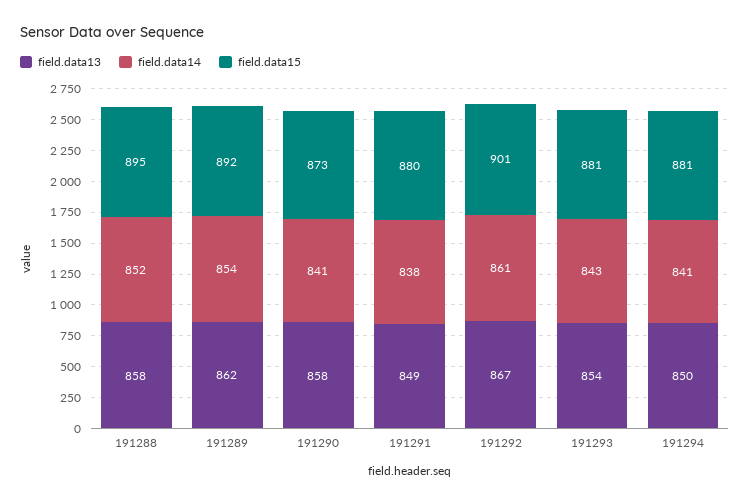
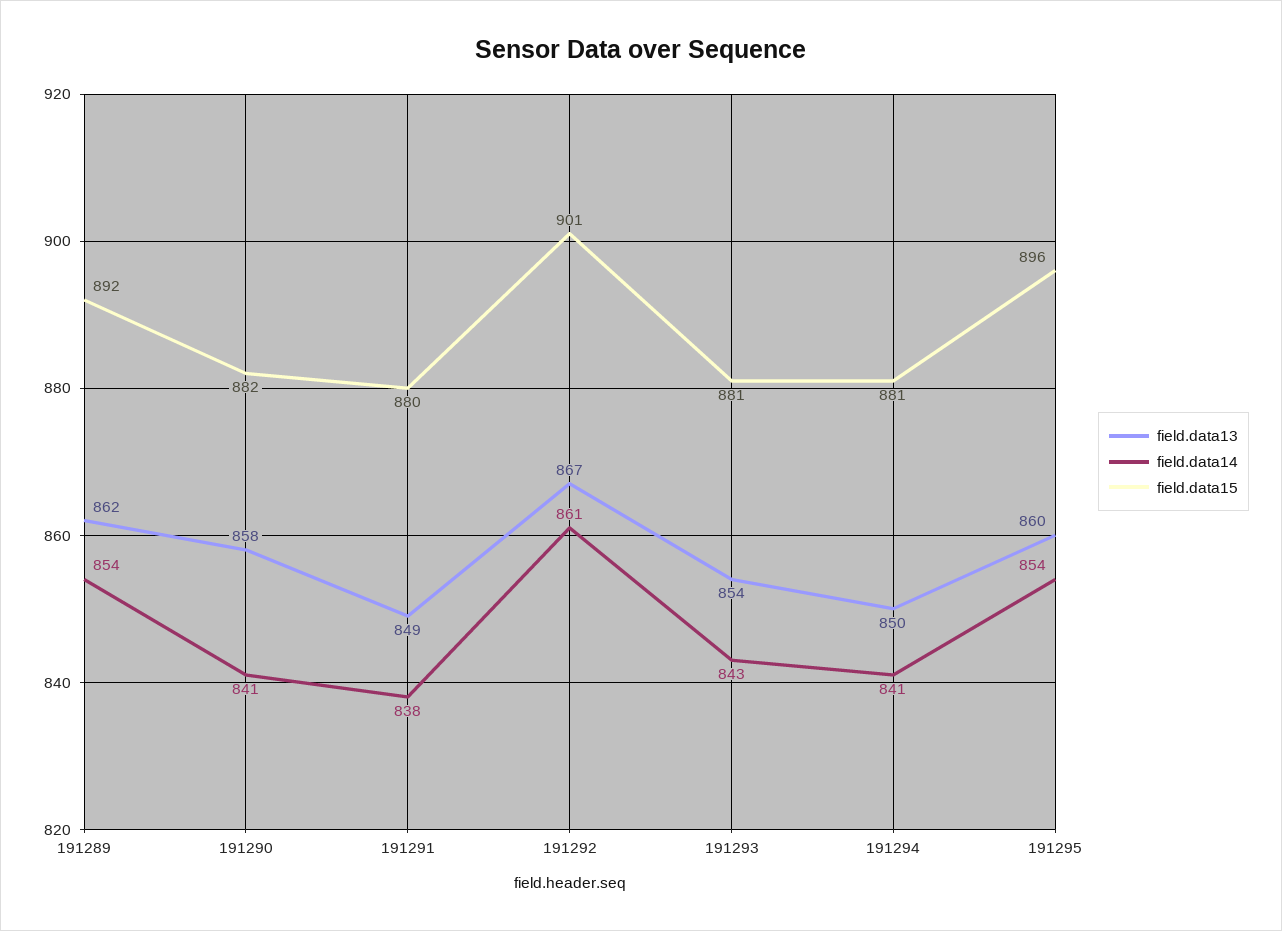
field.data13, 191288: 858 -> none
field.data14, 191288: 852 -> none
field.data15, 191288: 895 -> none
field.data15, 191290: 873 -> 882
field.data13, 191295: none -> 860
field.data14, 191295: none -> 854
field.data15, 191295: none -> 896

